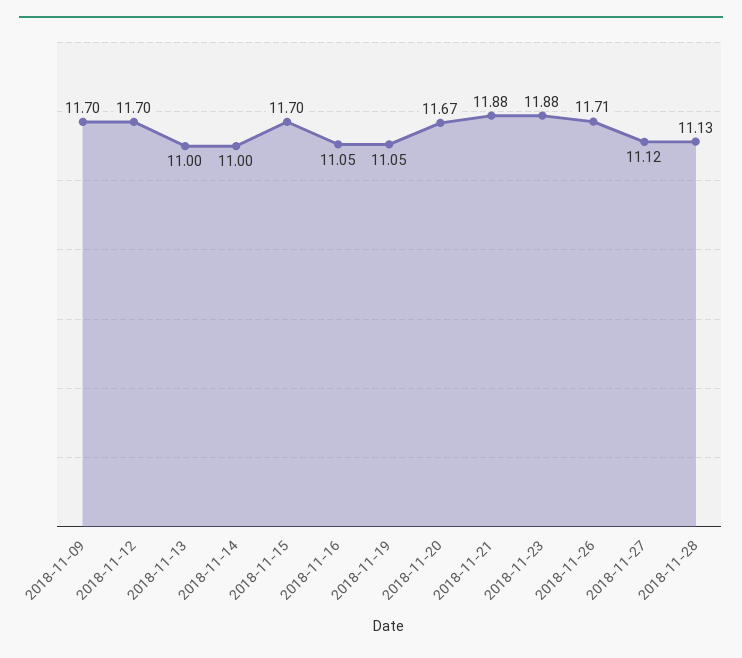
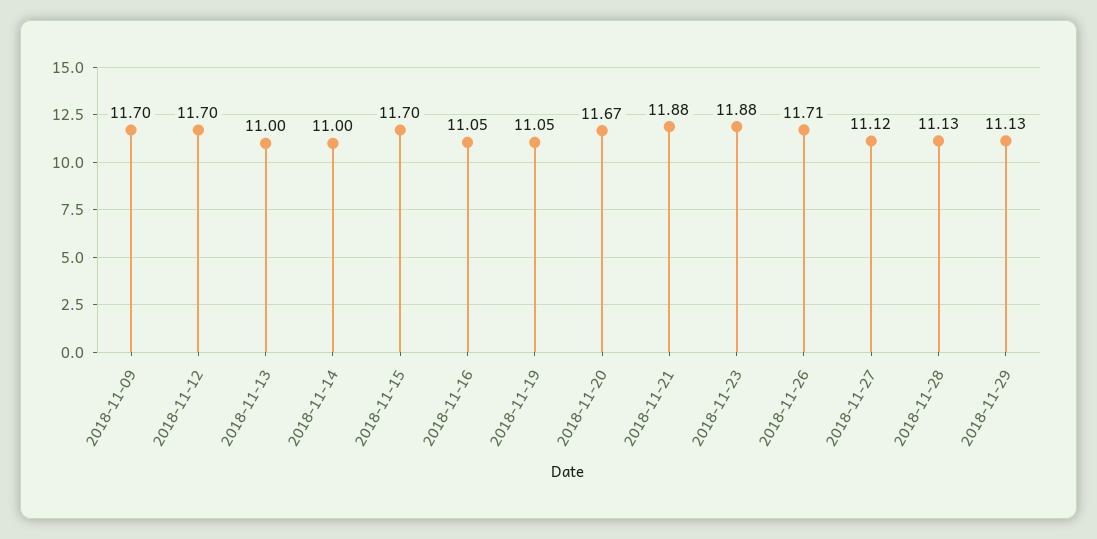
2018-11-29: none -> 11.13

